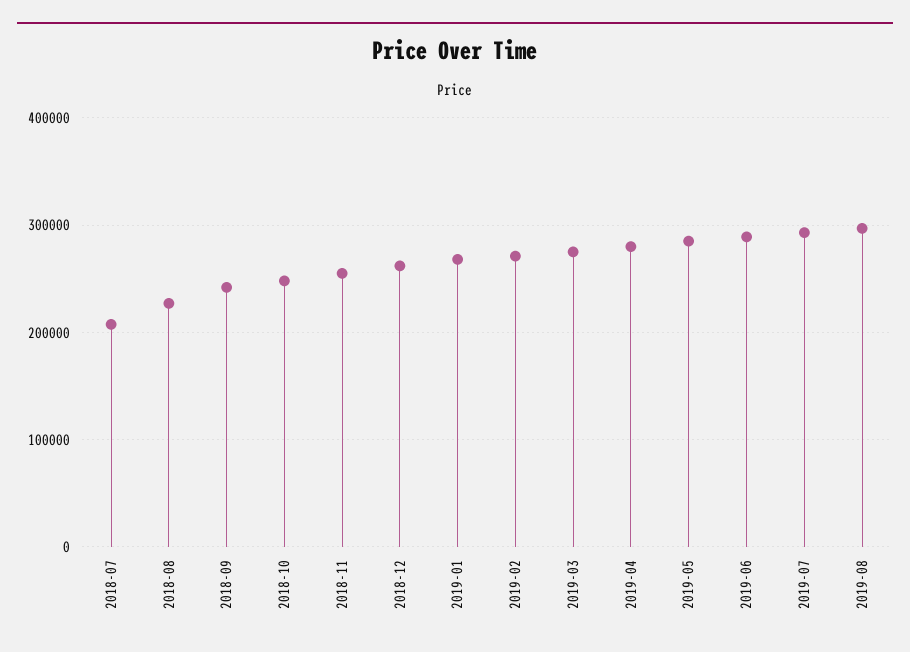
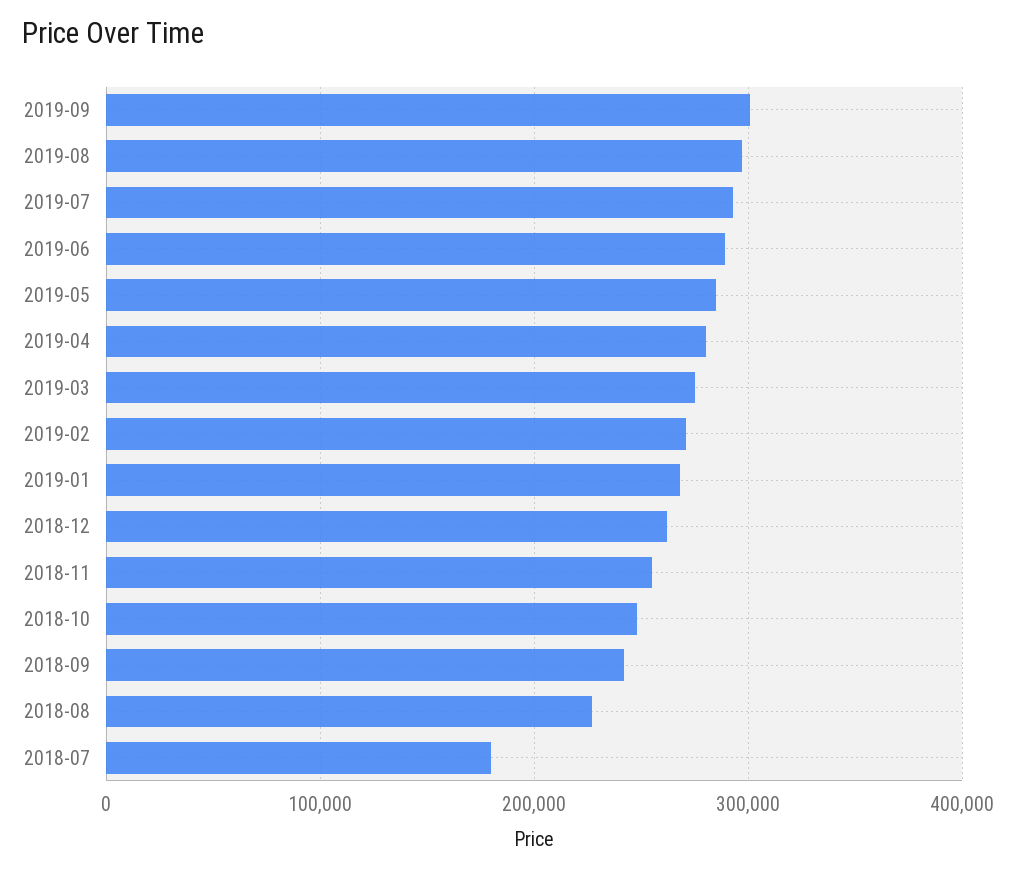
2018-07: 210000 -> 180000
2019-09: none -> 300000

